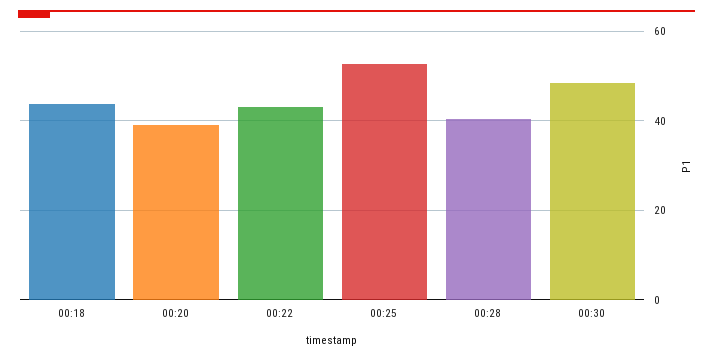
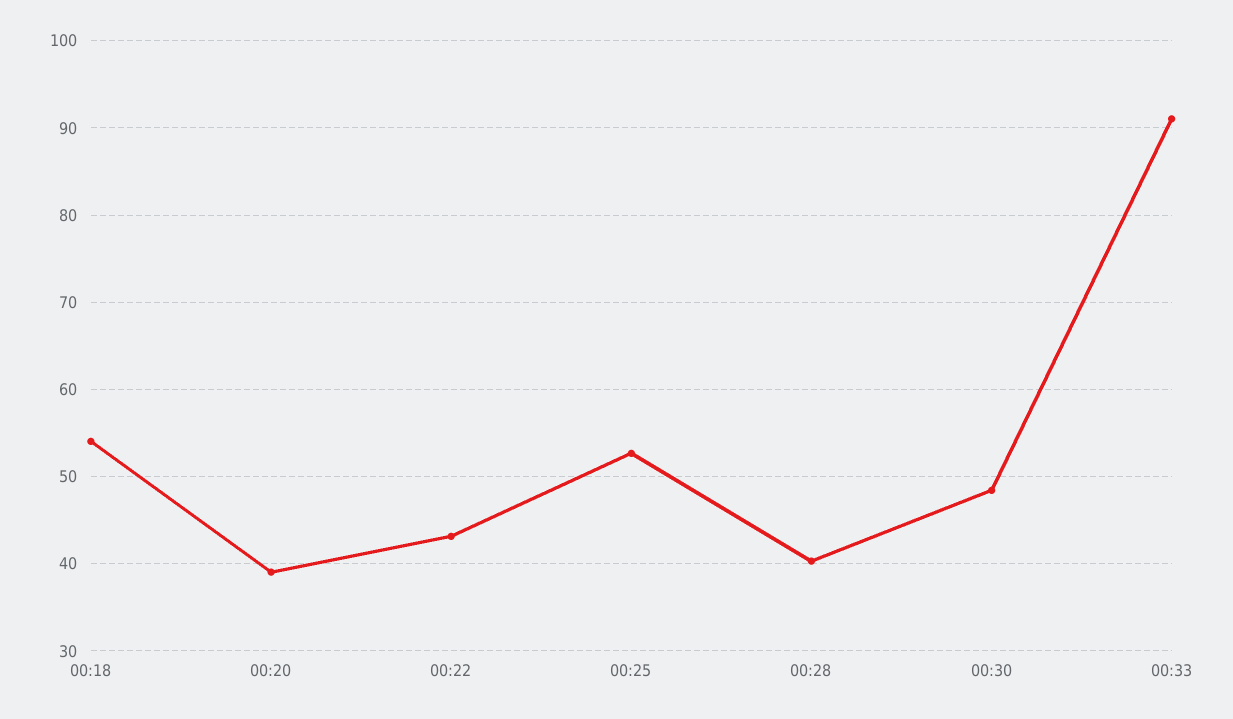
00:18: 44 -> 54
00:33: none -> 91

